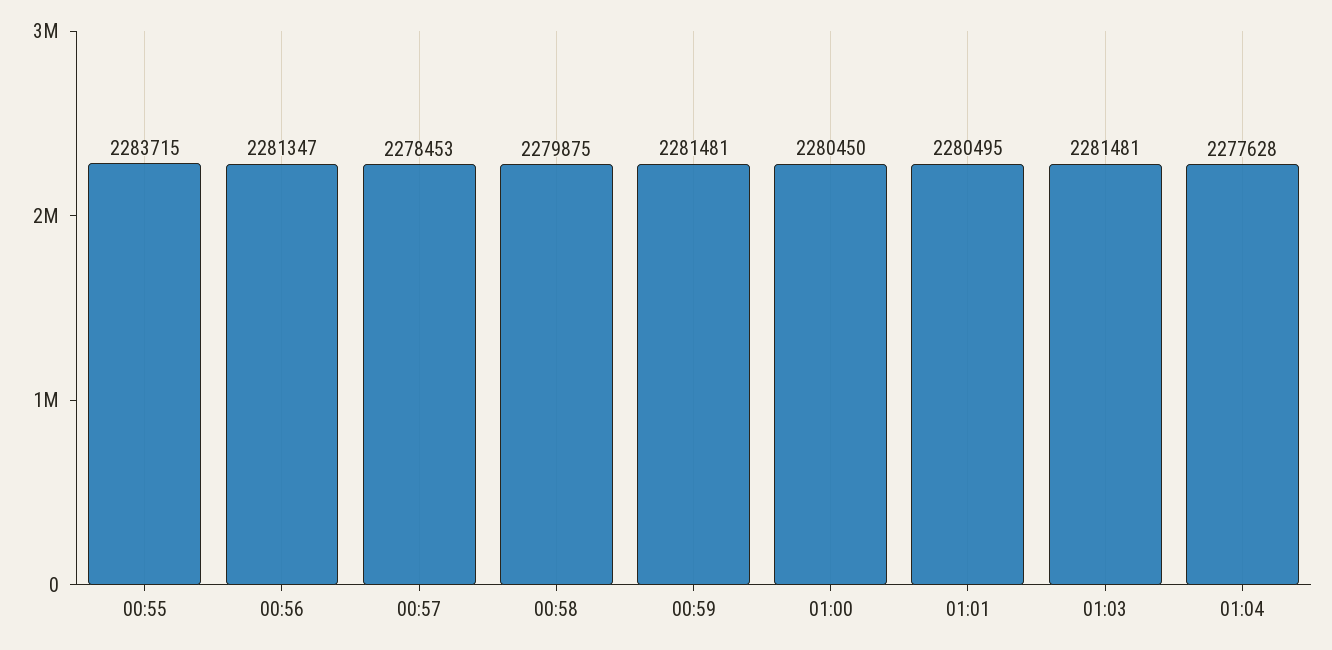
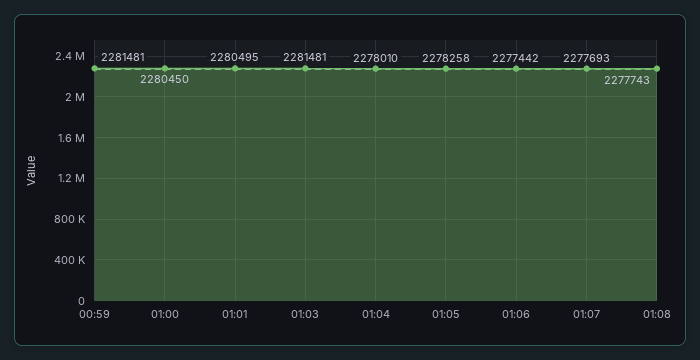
00:55: 2283715 -> none
00:56: 2281347 -> none
00:57: 2278453 -> none
00:58: 2279875 -> none
01:04: 2277628 -> 2278010
01:05: none -> 2278258
01:06: none -> 2277442
01:07: none -> 2277693
01:08: none -> 2277743

